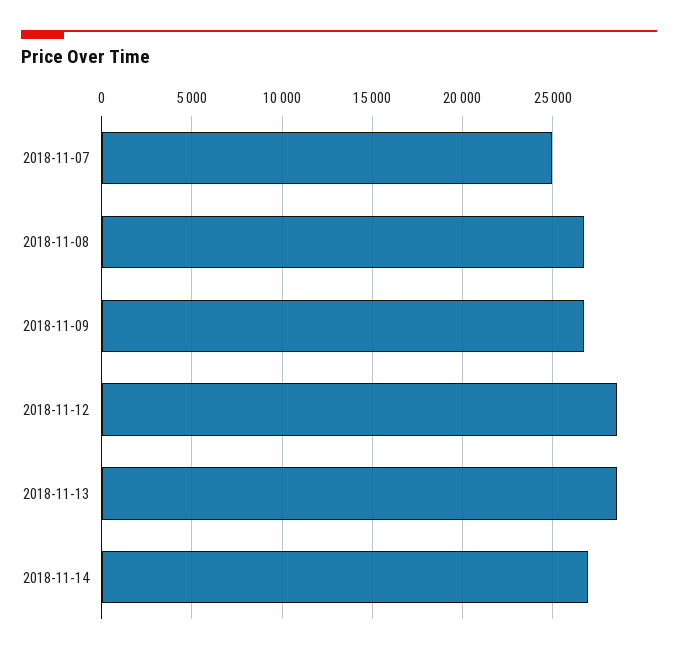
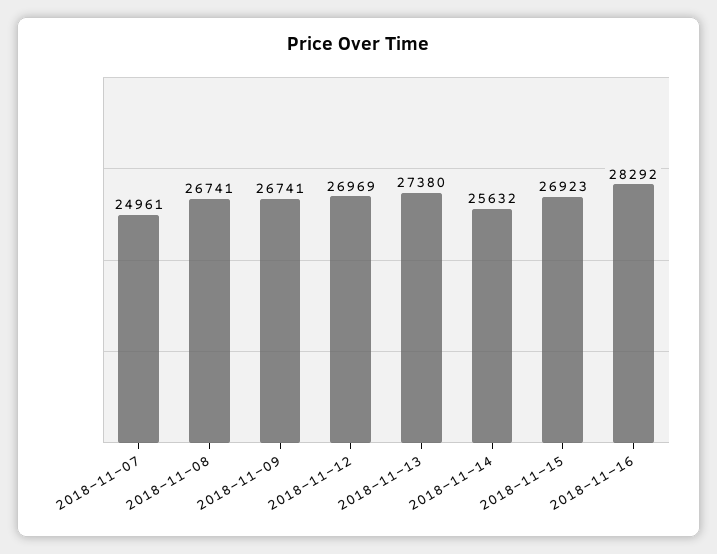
2018-11-12: 28500 -> 26969
2018-11-13: 28500 -> 27380
2018-11-14: 27000 -> 25632
2018-11-15: none -> 26923
2018-11-16: none -> 28292

